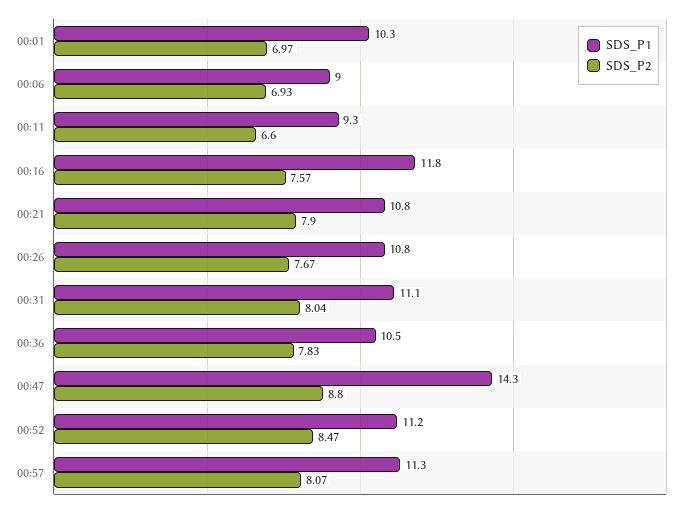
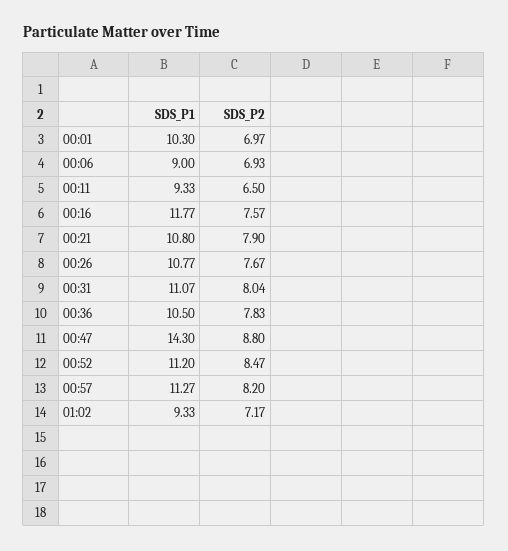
SDS_P2, 00:11: 6.6 -> 6.5
SDS_P2, 00:57: 8.07 -> 8.2
SDS_P1, 01:02: none -> 9.33
SDS_P2, 01:02: none -> 7.17

